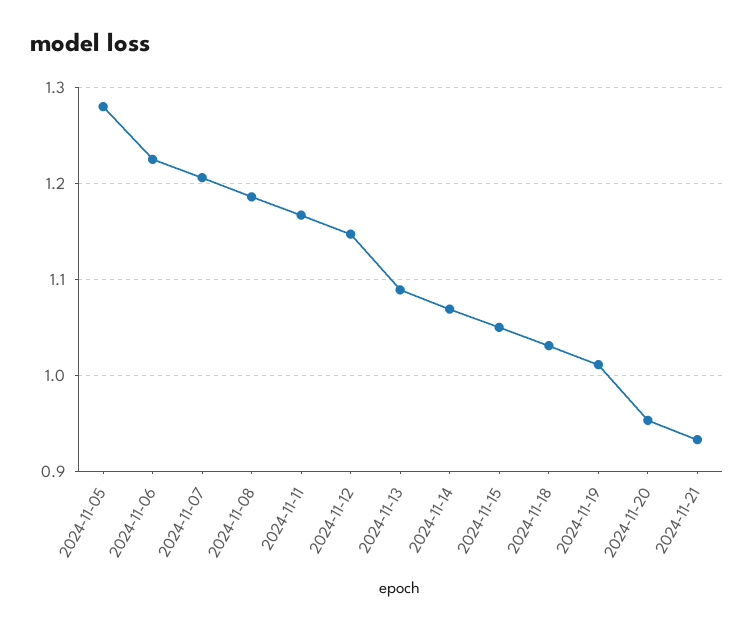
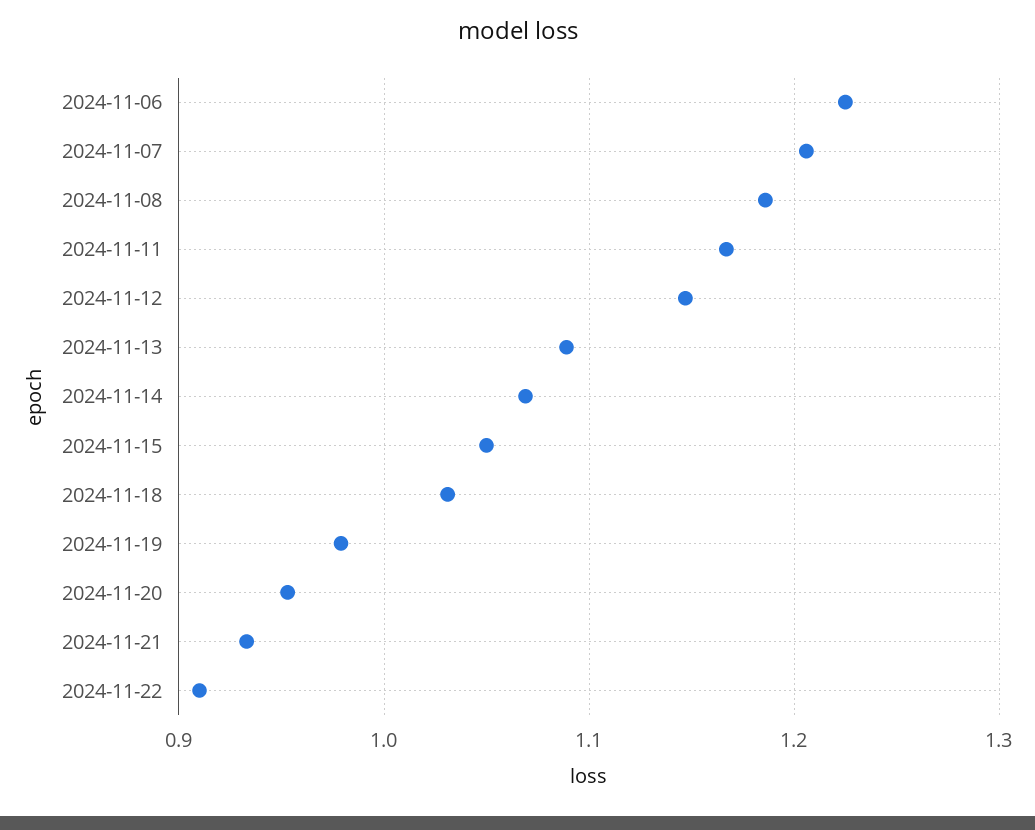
2024-11-05: 1.28 -> none
2024-11-19: 1.01 -> 0.98
2024-11-22: none -> 0.91

